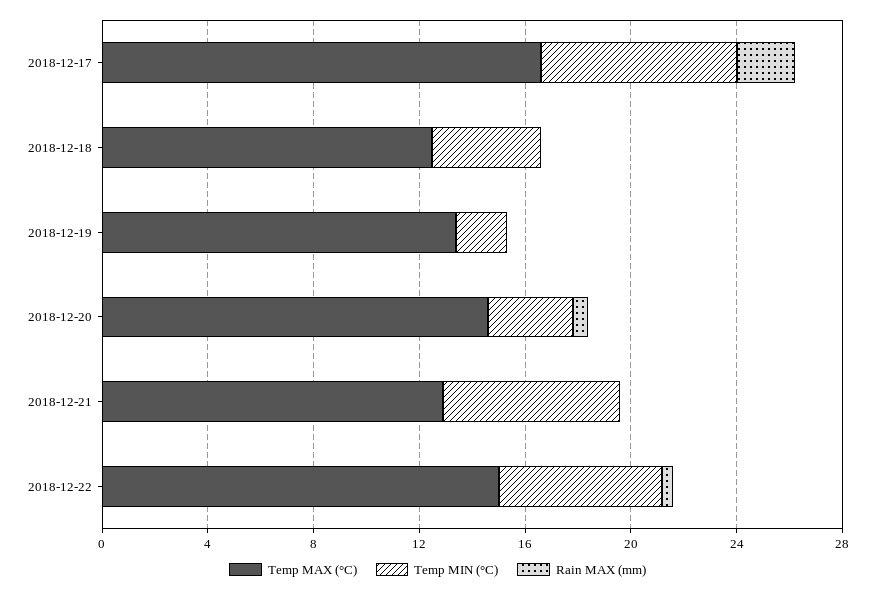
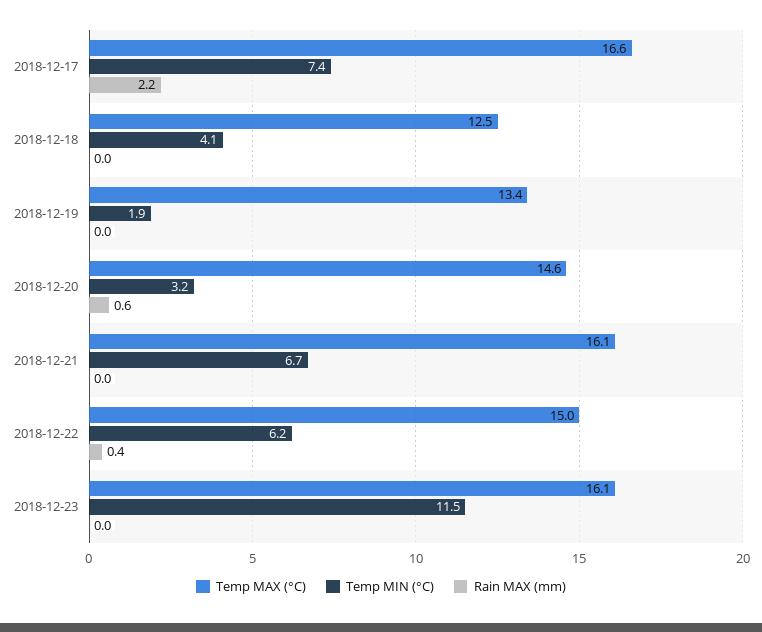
Temp MAX (°C), 2018-12-21: 13 -> 16.1
Temp MAX (°C), 2018-12-23: none -> 16.1
Temp MIN (°C), 2018-12-23: none -> 11.5
Rain MAX (mm), 2018-12-23: none -> 0

